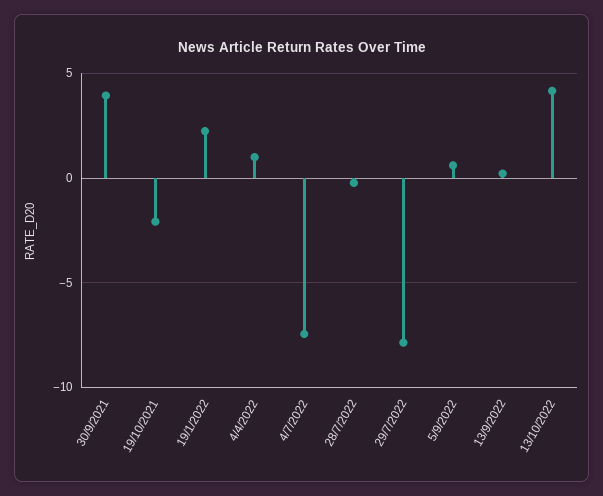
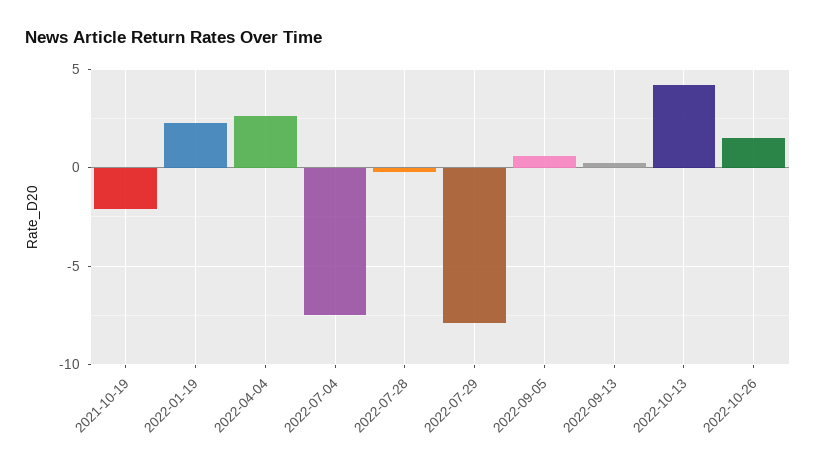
30/9/2021: 4 -> none
4/4/2022: 1 -> 2.5
2022-10-26: none -> 1.5

